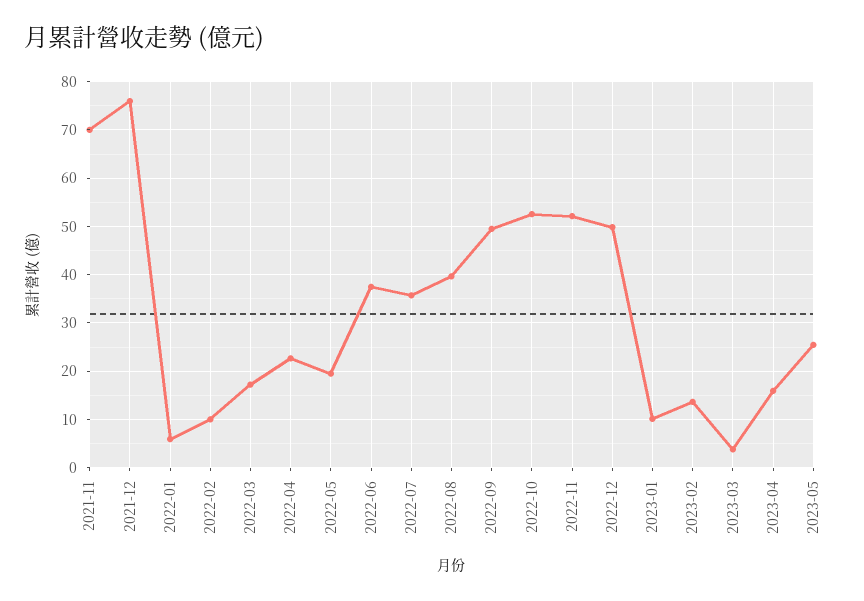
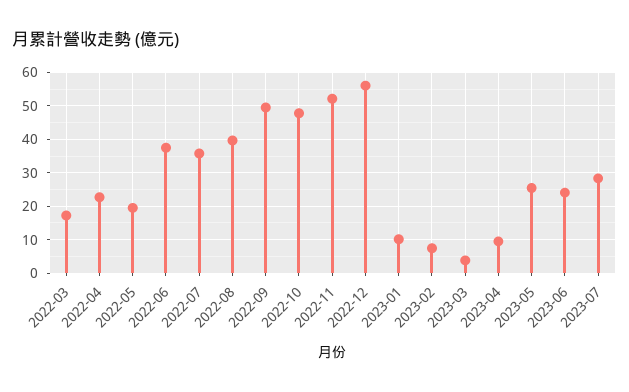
2021-11: 70 -> none
2021-12: 76 -> none
2022-01: 6 -> none
2022-02: 10 -> none
2022-10: 52 -> 48
2022-12: 50 -> 56
2023-02: 14 -> 8
2023-04: 16 -> 10
2023-06: none -> 24
2023-07: none -> 28

